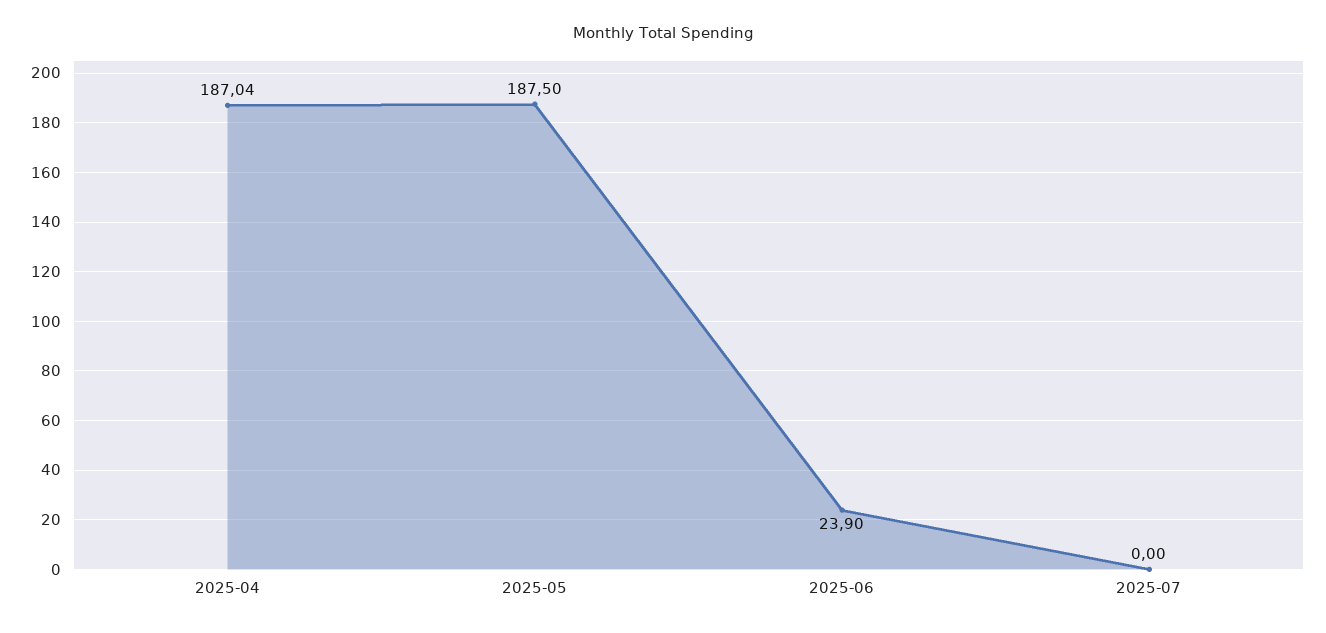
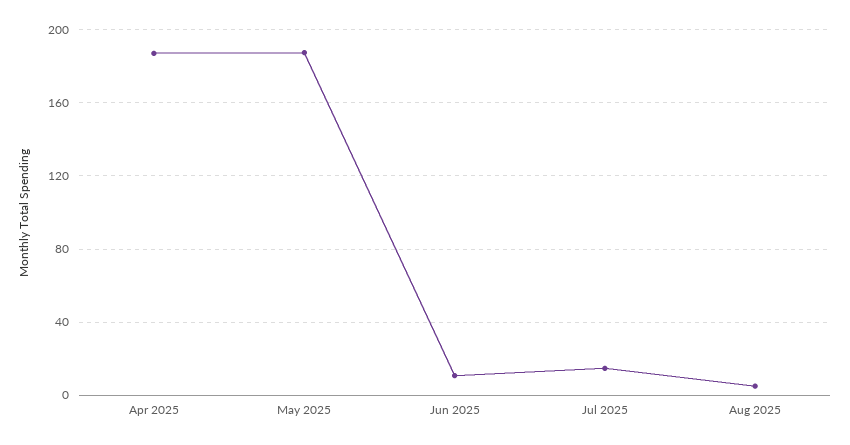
2025-06: 23.9 -> 10
2025-07: 0 -> 15
Aug 2025: none -> 5

